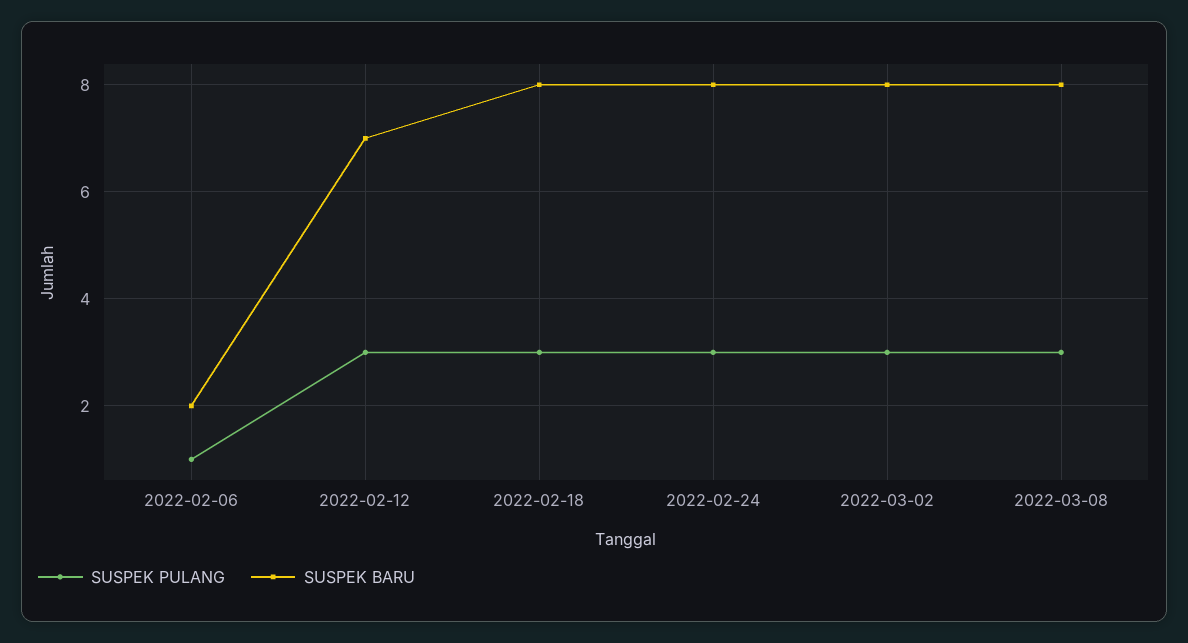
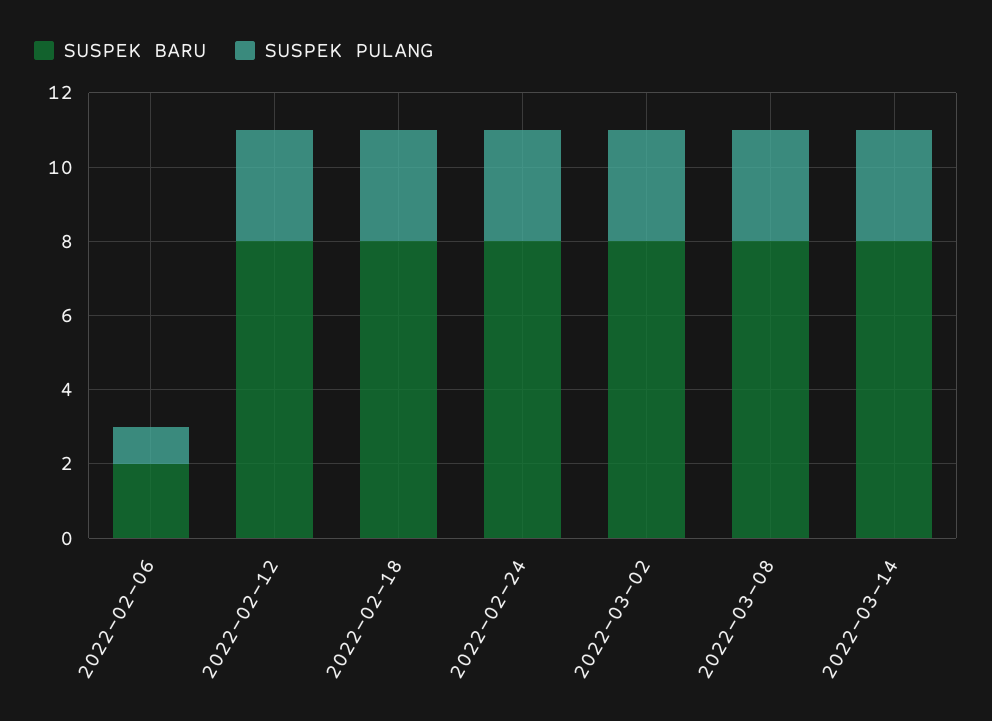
SUSPEK BARU, 2022-02-12: 7 -> 8
SUSPEK BARU, 2022-03-14: none -> 8
SUSPEK PULANG, 2022-03-14: none -> 3

